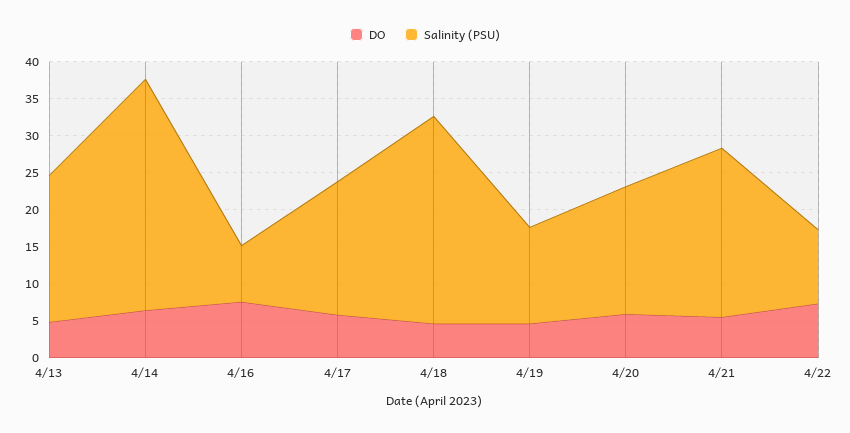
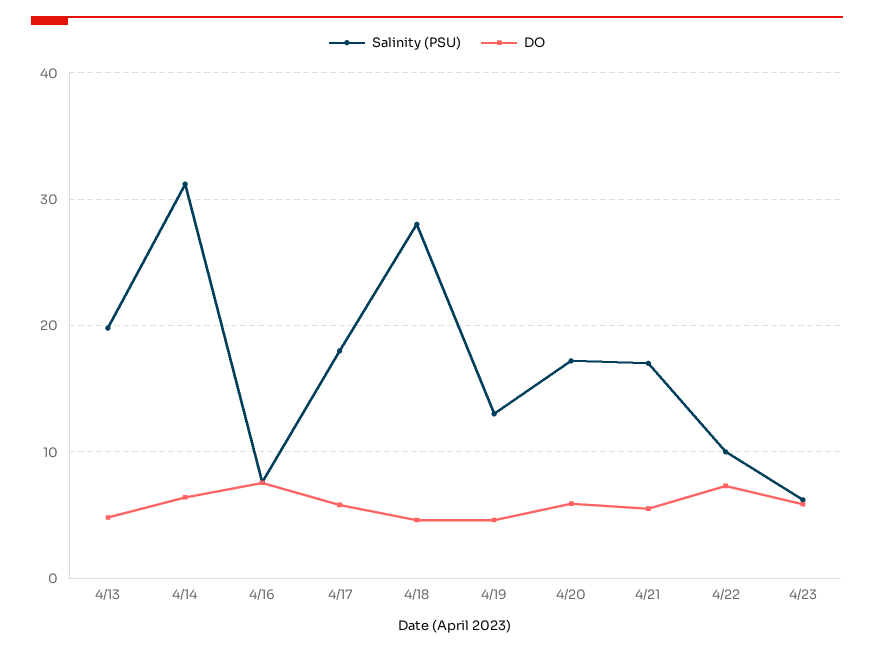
Salinity (PSU), 4/21: 22.5 -> 17
Salinity (PSU), 4/23: none -> 6
DO, 4/23: none -> 6

